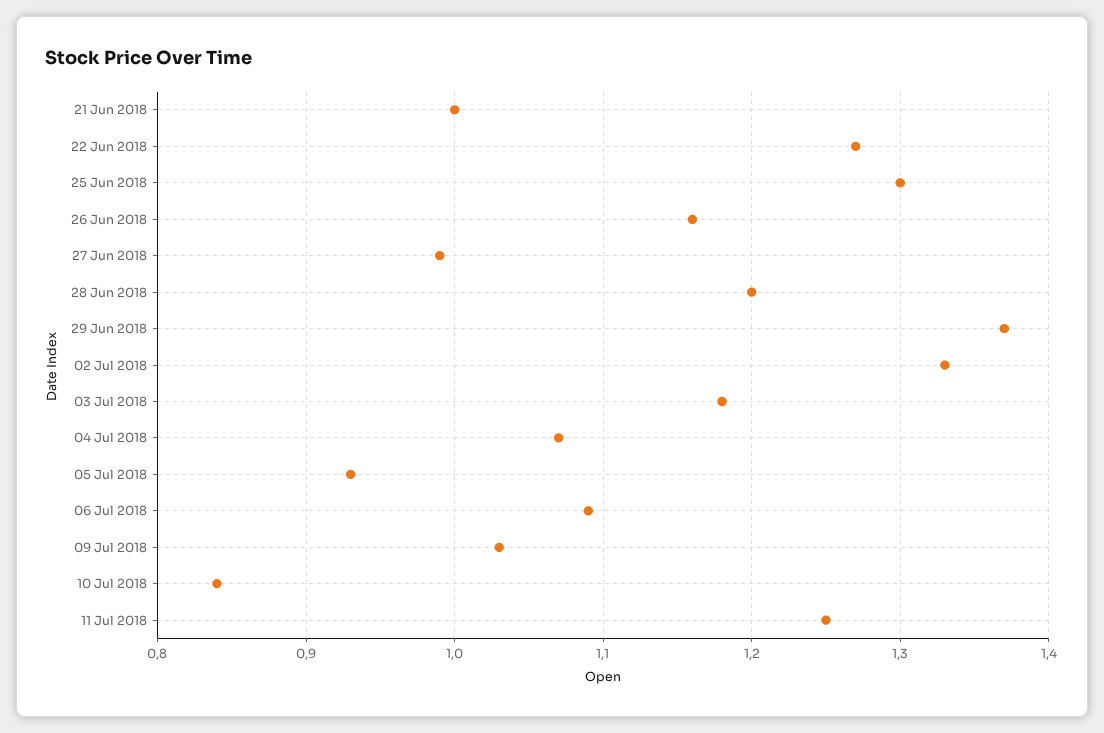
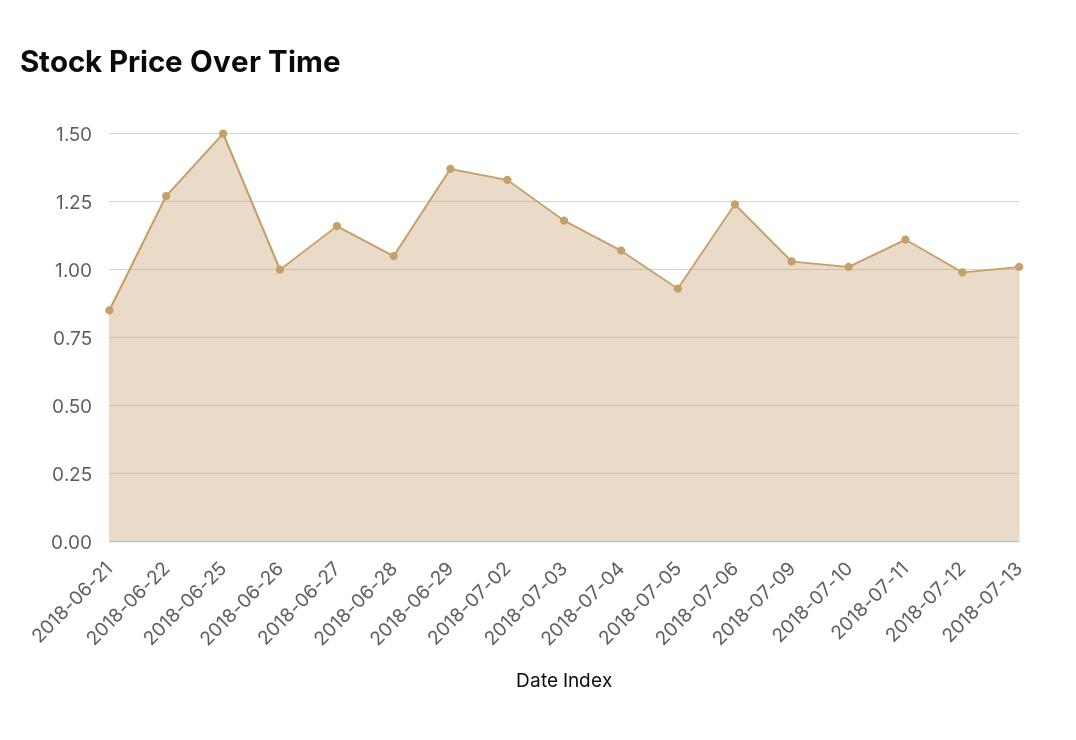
21 Jun 2018: 1 -> 0.85
25 Jun 2018: 1.3 -> 1.5
26 Jun 2018: 1.16 -> 1
27 Jun 2018: 0.99 -> 1.15
28 Jun 2018: 1.2 -> 1.05
06 Jul 2018: 1.09 -> 1.25
10 Jul 2018: 0.84 -> 1
11 Jul 2018: 1.25 -> 1.1
2018-07-12: none -> 1
2018-07-13: none -> 1

